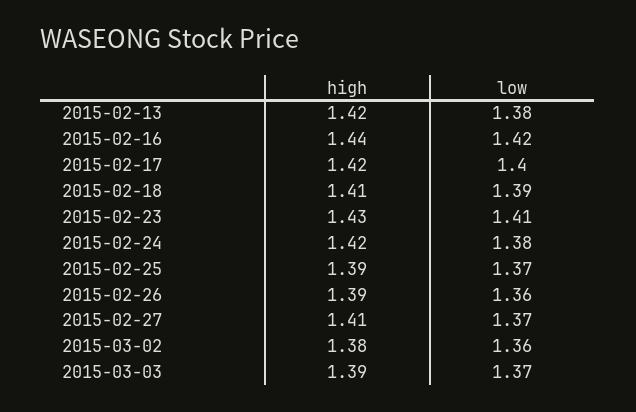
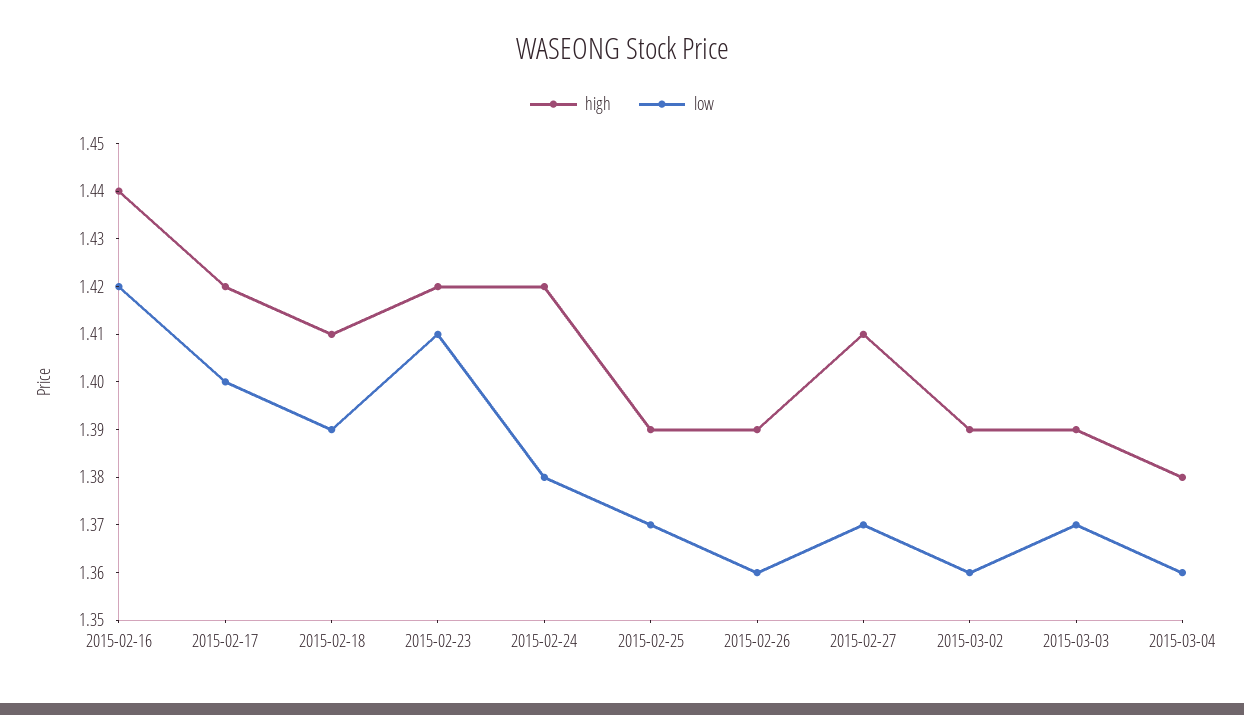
high, 2015-02-13: 1.42 -> none
low, 2015-02-13: 1.38 -> none
high, 2015-02-23: 1.43 -> 1.42
high, 2015-03-02: 1.38 -> 1.39
high, 2015-03-04: none -> 1.38
low, 2015-03-04: none -> 1.36

